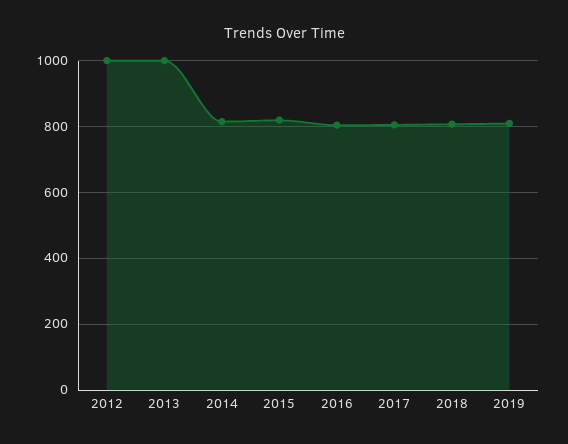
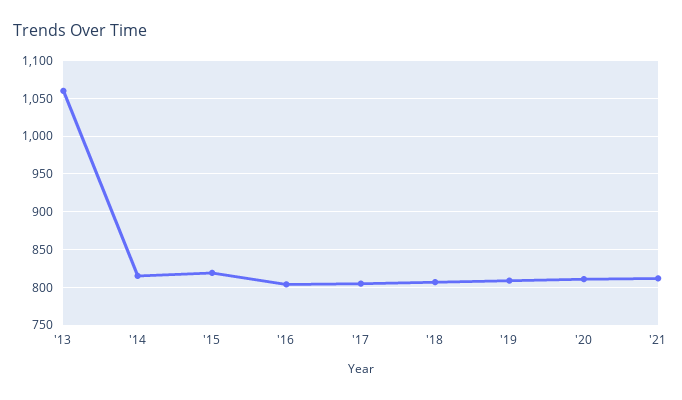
2012: 1000 -> none
2013: 1000 -> 1060
'20: none -> 810
'21: none -> 810

